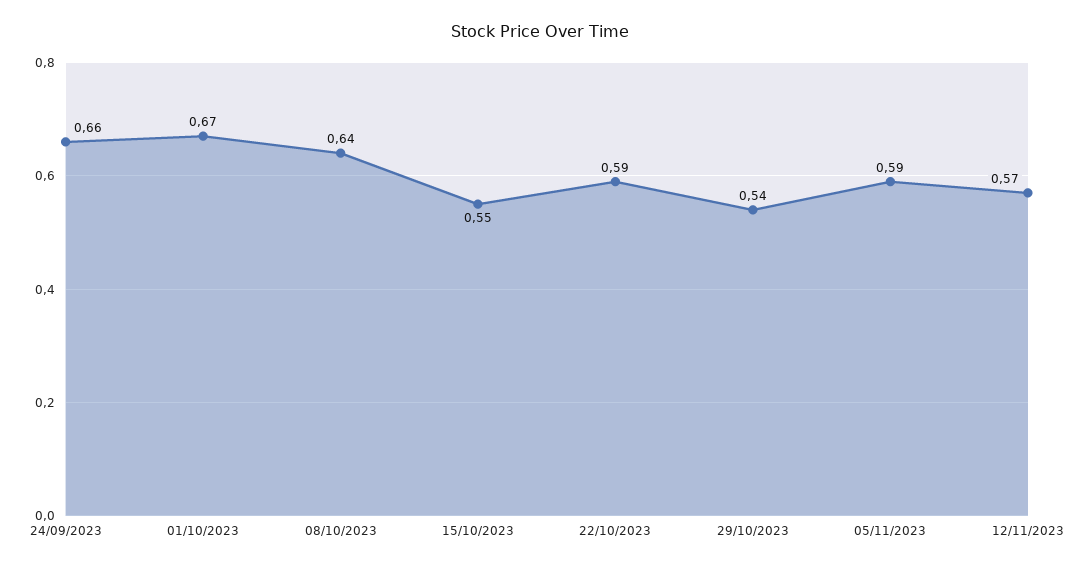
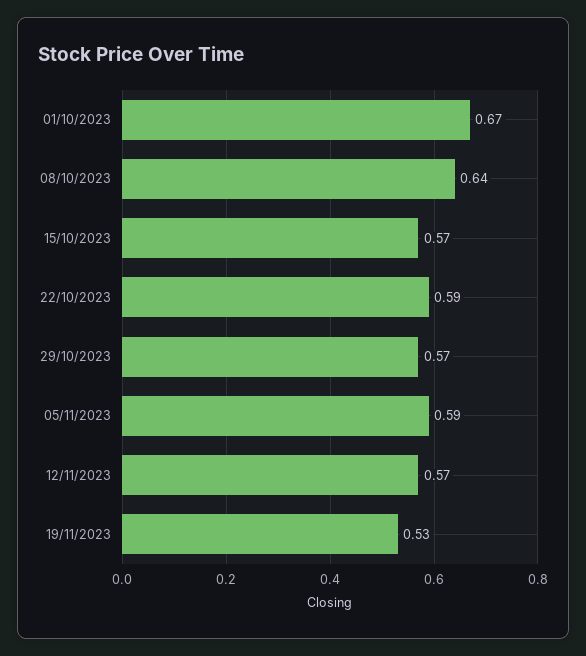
24/09/2023: 0.66 -> none
15/10/2023: 0.55 -> 0.57
29/10/2023: 0.54 -> 0.57
19/11/2023: none -> 0.53

